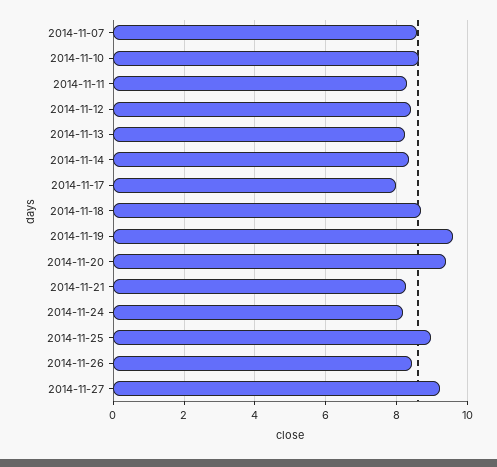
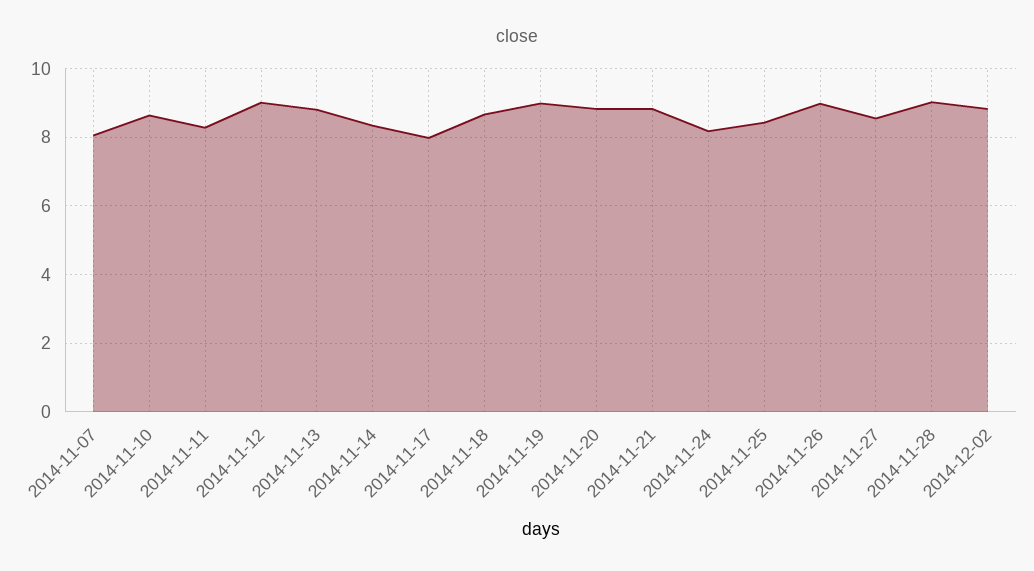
2014-11-07: 8.6 -> 8
2014-11-12: 8.4 -> 9
2014-11-13: 8.2 -> 8.8
2014-11-19: 9.6 -> 9
2014-11-20: 9.4 -> 8.8
2014-11-21: 8.2 -> 8.8
2014-11-25: 9 -> 8.4
2014-11-26: 8.4 -> 9
2014-11-27: 9.2 -> 8.6
2014-11-28: none -> 9
2014-12-02: none -> 8.8

